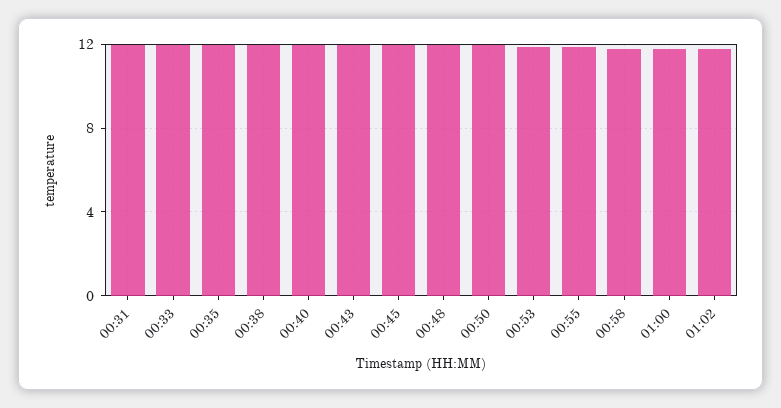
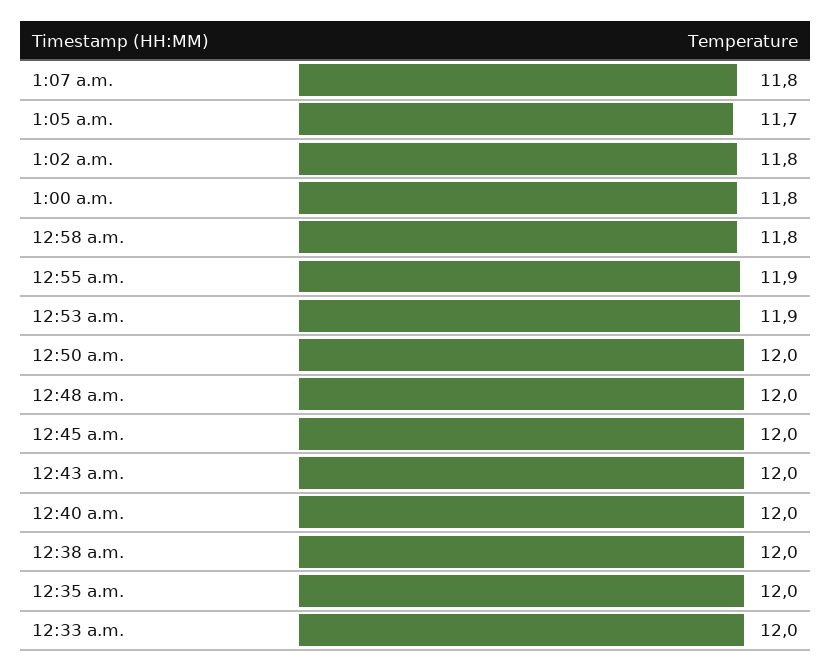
00:31: 12 -> none
1:07 a.m.: none -> 11.8
1:05 a.m.: none -> 11.7

